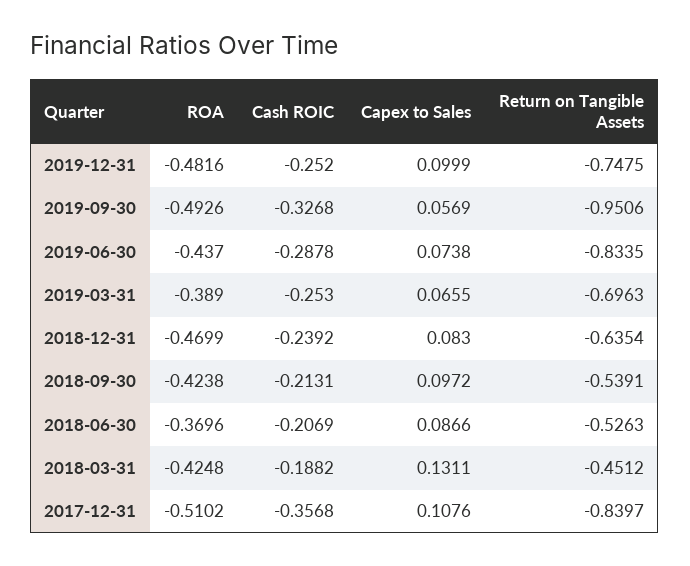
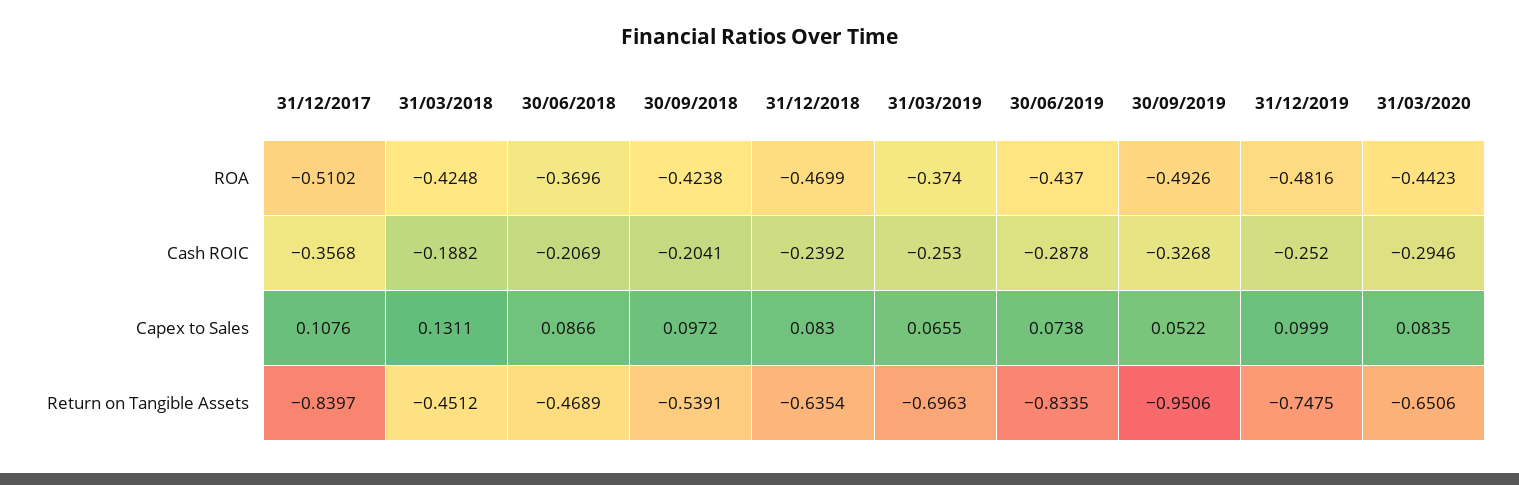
Capex to Sales, 2019-09-30: 0.0569 -> 0.0522
ROA, 2019-03-31: -0.389 -> -0.374
Cash ROIC, 2018-09-30: -0.2131 -> -0.2041
Return on Tangible Assets, 2018-06-30: -0.5263 -> -0.4689
ROA, 31/03/2020: none -> -0.4423
Cash ROIC, 31/03/2020: none -> -0.2946
Capex to Sales, 31/03/2020: none -> 0.0835
Return on Tangible Assets, 31/03/2020: none -> -0.6506

